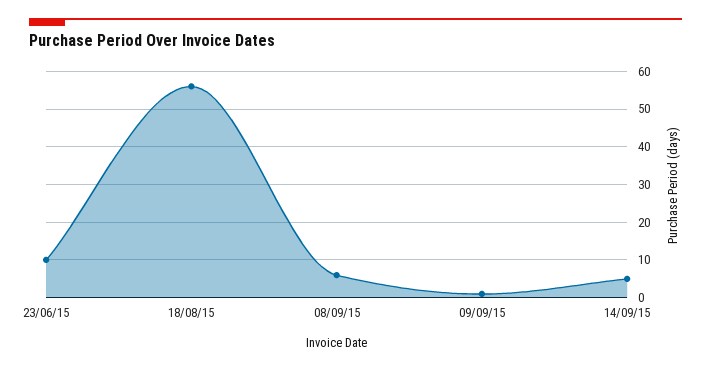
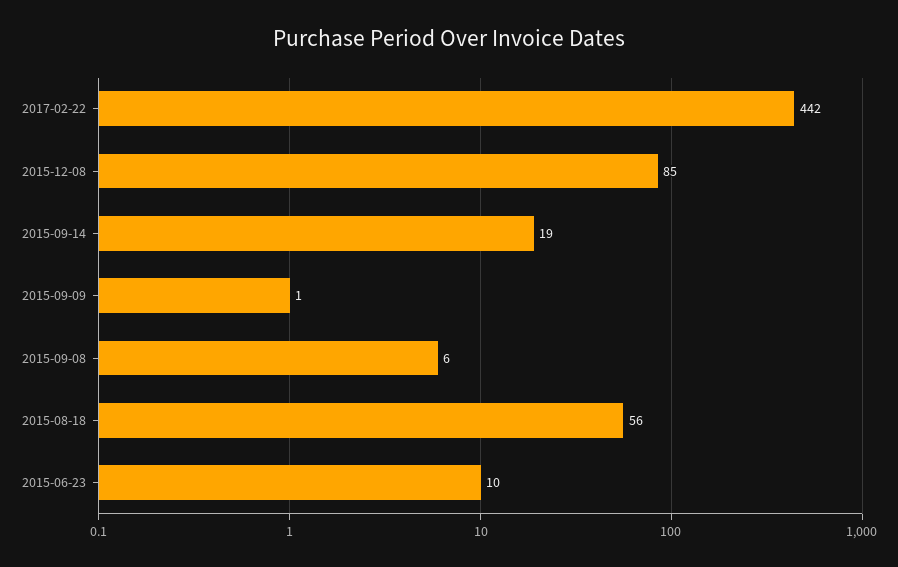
14/09/15: 5 -> 19
2017-02-22: none -> 442
2015-12-08: none -> 85

